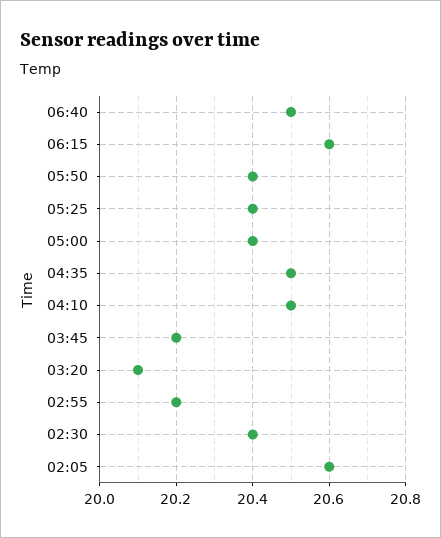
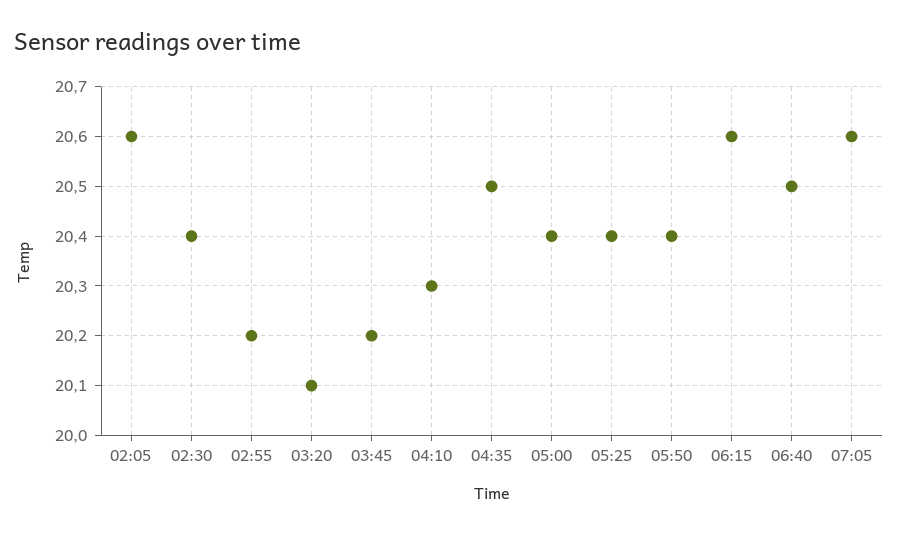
04:10: 20.5 -> 20.3
07:05: none -> 20.6

